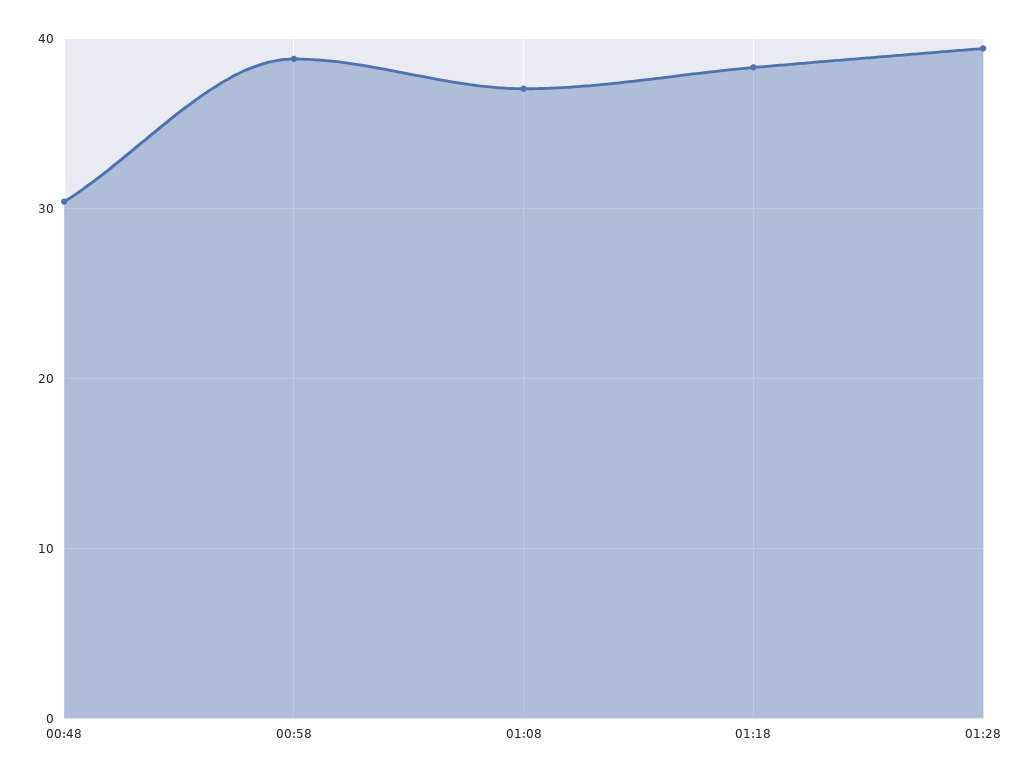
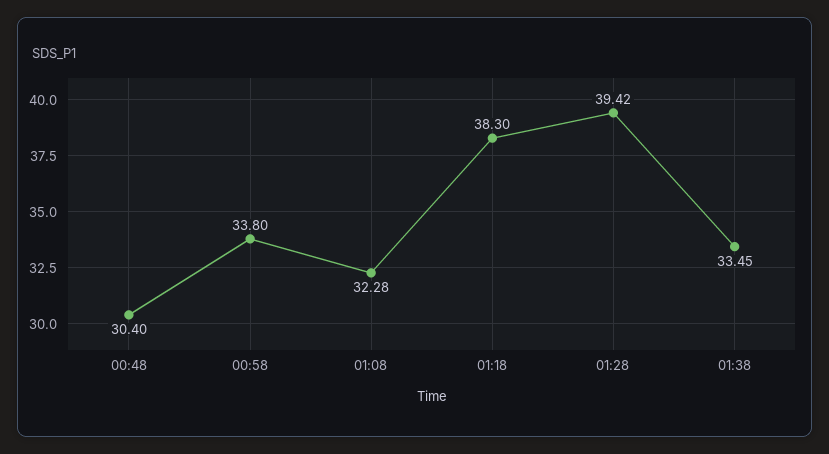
00:58: 39 -> 33.8
01:08: 37 -> 32.28
01:38: none -> 33.45

